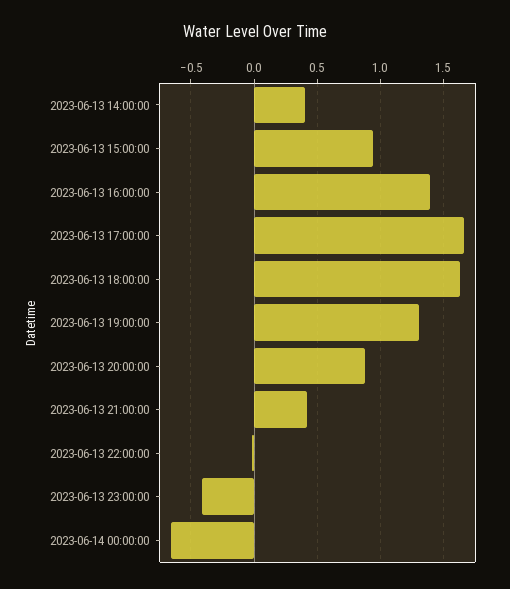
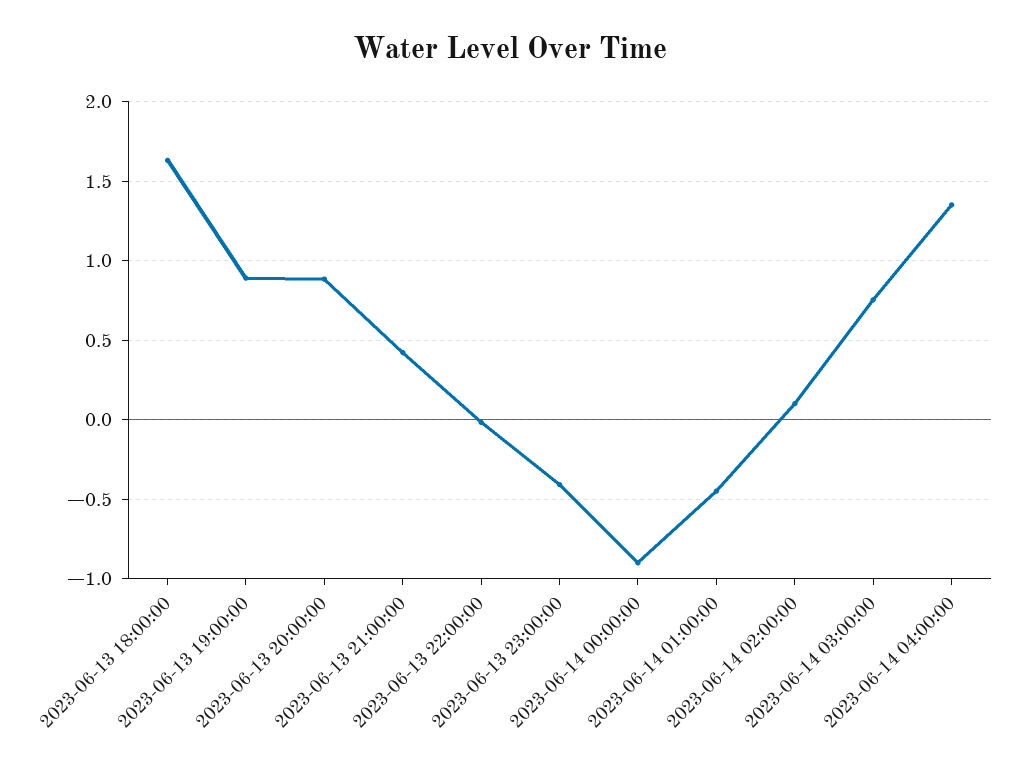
2023-06-13 14:00:00: 0.4 -> none
2023-06-13 15:00:00: 0.95 -> none
2023-06-13 16:00:00: 1.4 -> none
2023-06-13 17:00:00: 1.65 -> none
2023-06-13 19:00:00: 1.3 -> 0.9
2023-06-14 00:00:00: -0.65 -> -0.9
2023-06-14 01:00:00: none -> -0.45
2023-06-14 02:00:00: none -> 0.1
2023-06-14 03:00:00: none -> 0.75
2023-06-14 04:00:00: none -> 1.35

